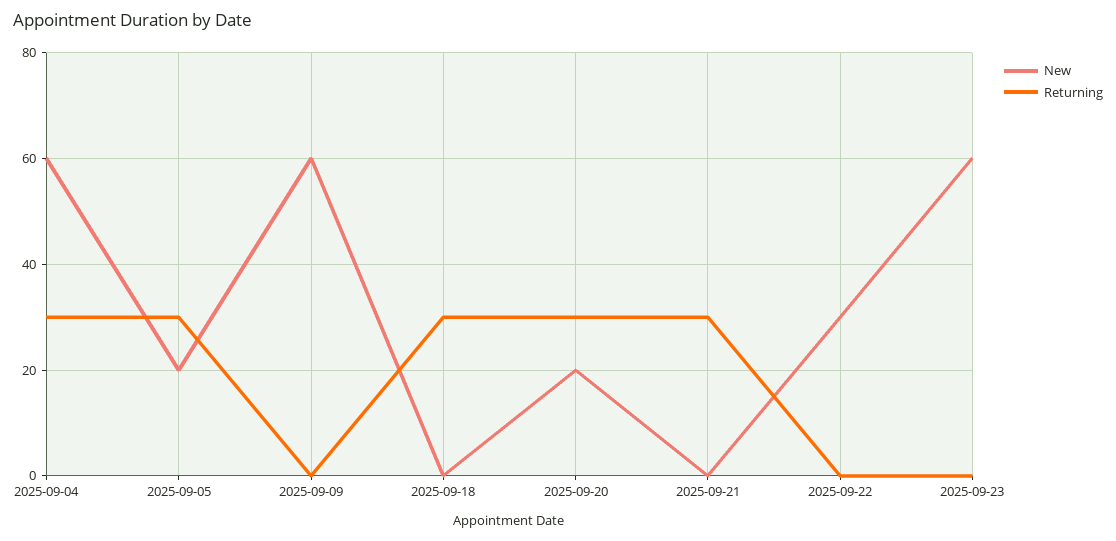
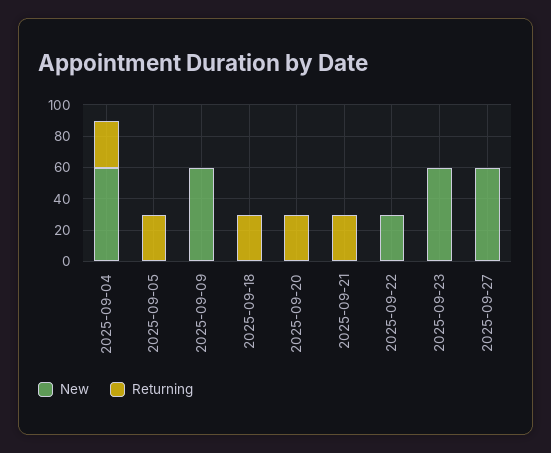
New, 2025-09-05: 20 -> 0
New, 2025-09-20: 20 -> 0
New, 2025-09-27: none -> 60
Returning, 2025-09-27: none -> 0

